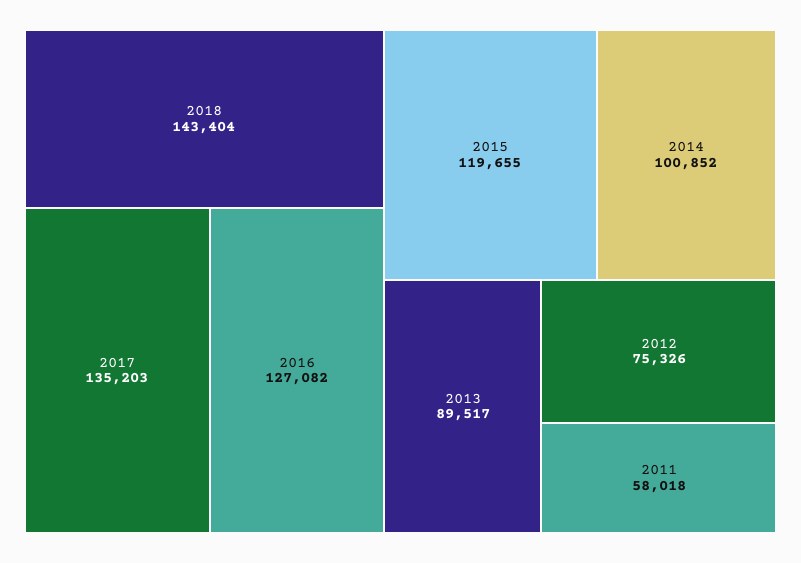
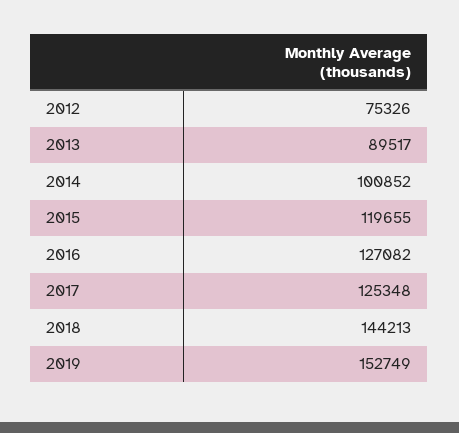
2018: 143404 -> 144213
2017: 135203 -> 125348
2011: 58018 -> none
2019: none -> 152749

